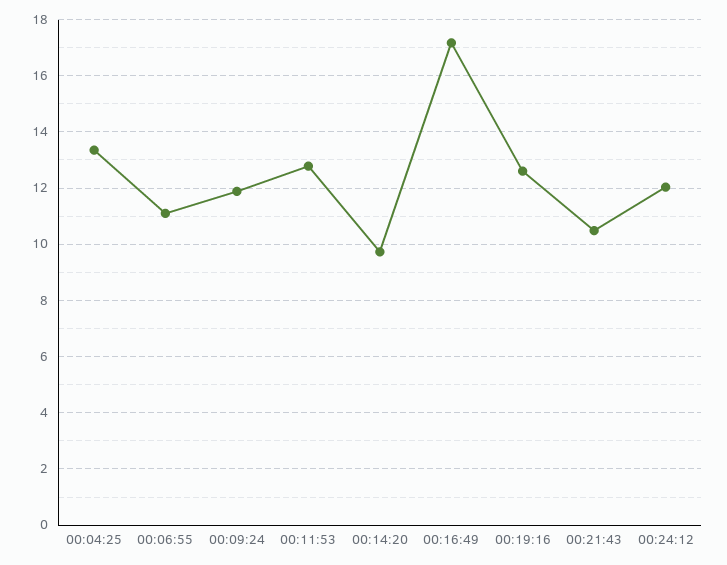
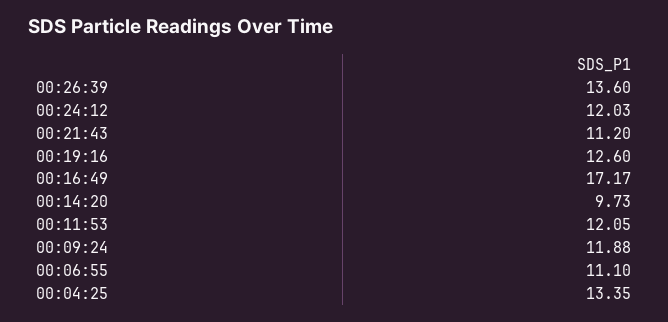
00:11:53: 12.75 -> 12.05
00:21:43: 10.5 -> 11.2
00:26:39: none -> 13.6

